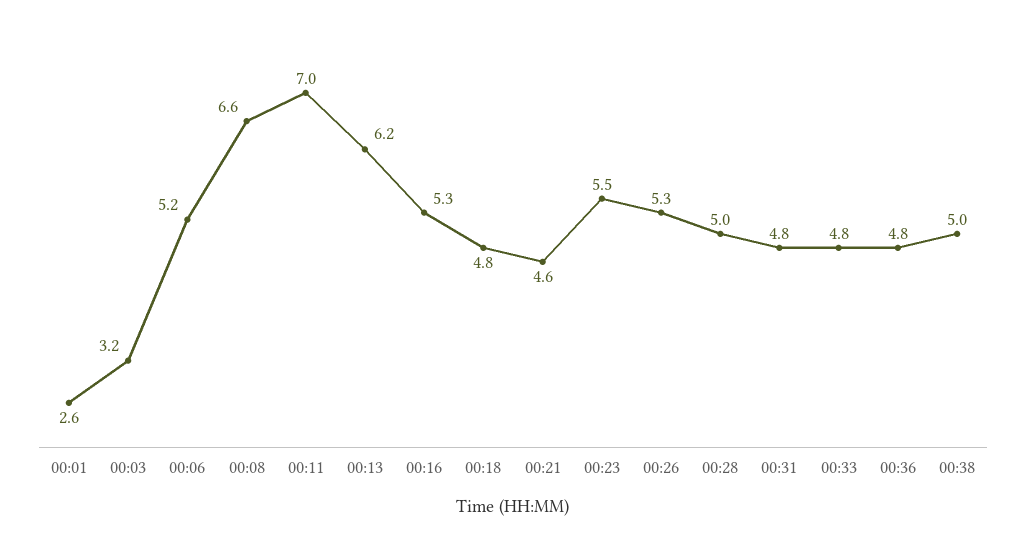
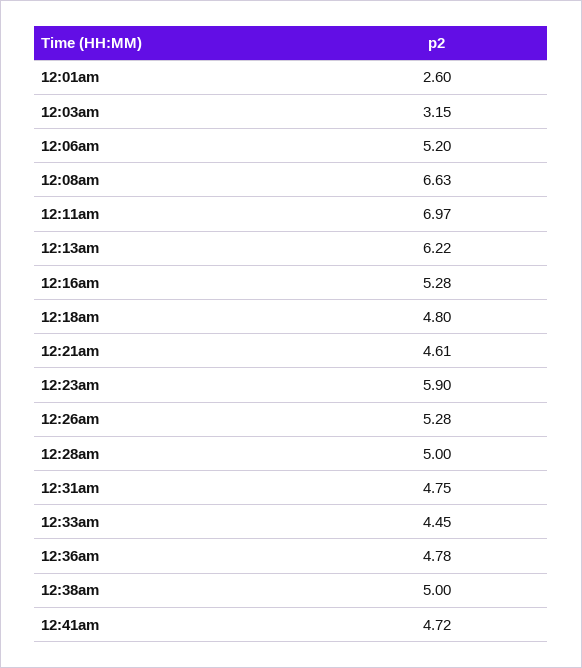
00:23: 5.5 -> 5.9
00:33: 4.8 -> 4.45
12:41am: none -> 4.72

